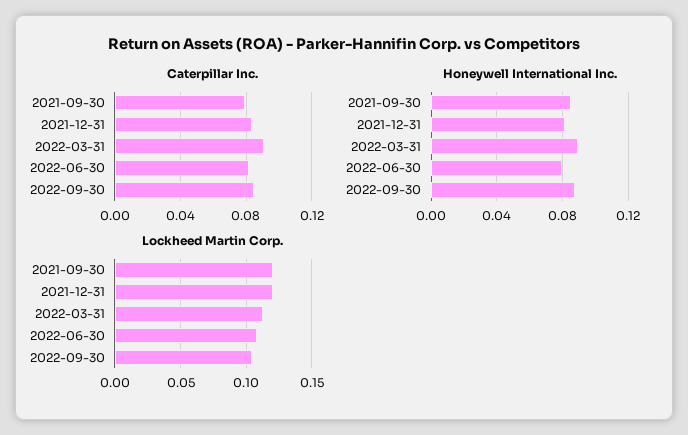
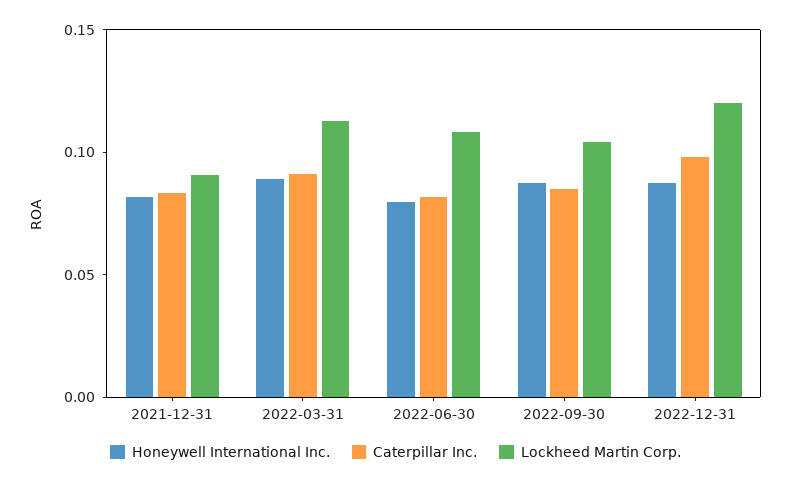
Caterpillar Inc., 2021-09-30: 0.08 -> none
Honeywell International Inc., 2021-09-30: 0.085 -> none
Lockheed Martin Corp., 2021-09-30: 0.12 -> none
Lockheed Martin Corp., 2021-12-31: 0.12 -> 0.09
Honeywell International Inc., 2022-12-31: none -> 0.09
Caterpillar Inc., 2022-12-31: none -> 0.1
Lockheed Martin Corp., 2022-12-31: none -> 0.12

